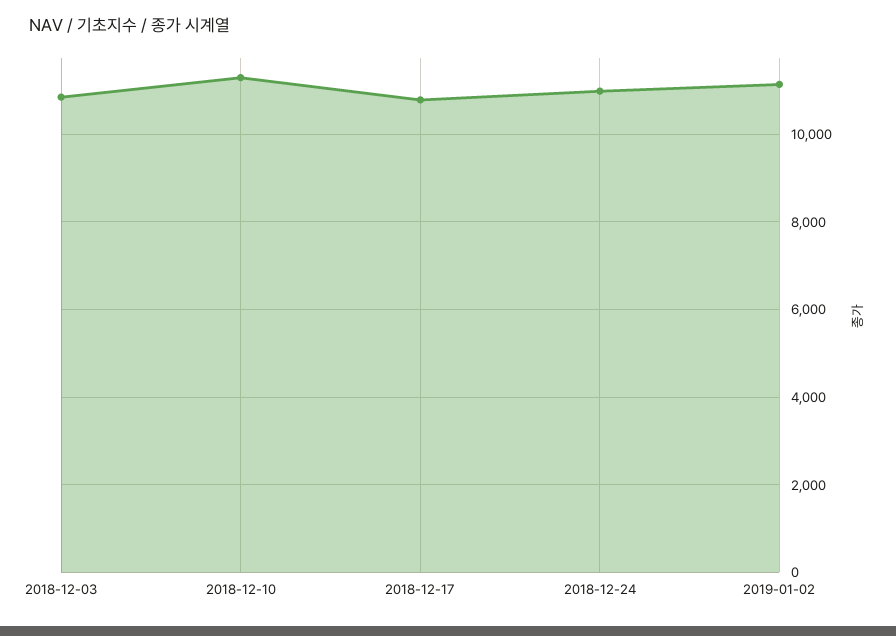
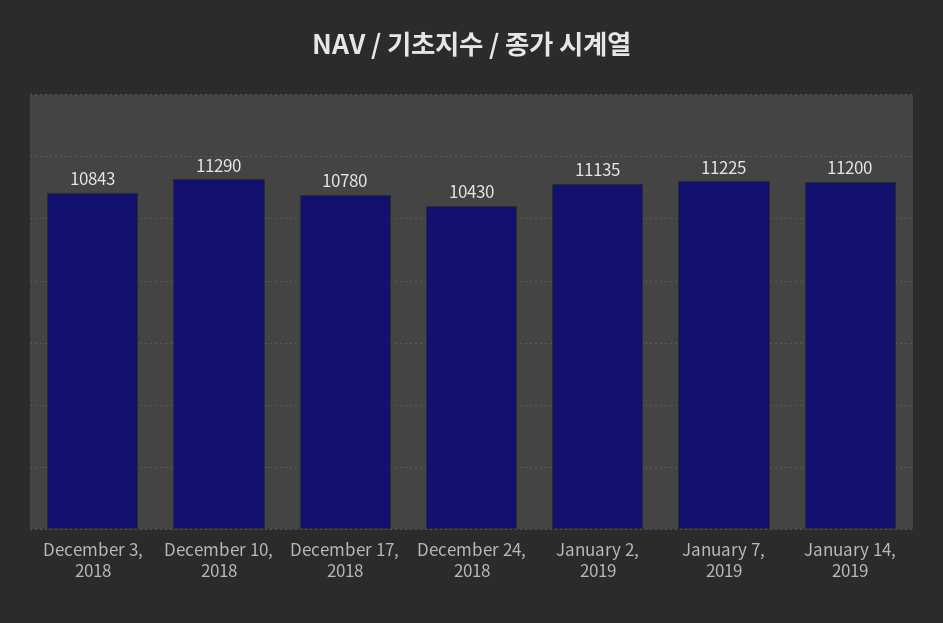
2018-12-24: 11000 -> 10430
January 7, 2019: none -> 11225
January 14, 2019: none -> 11200

